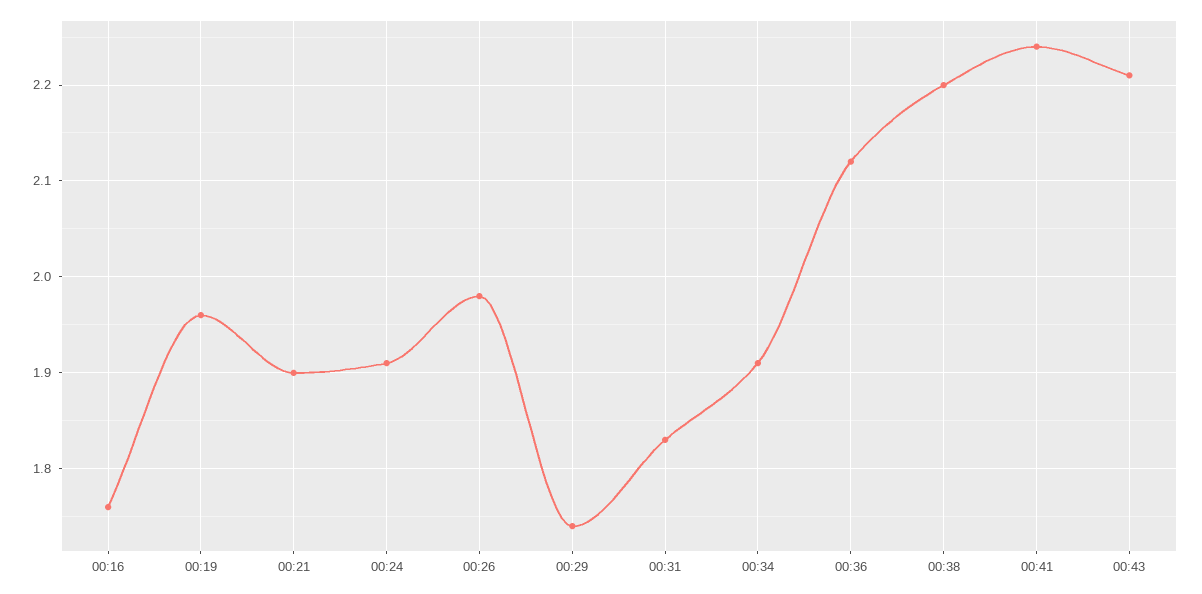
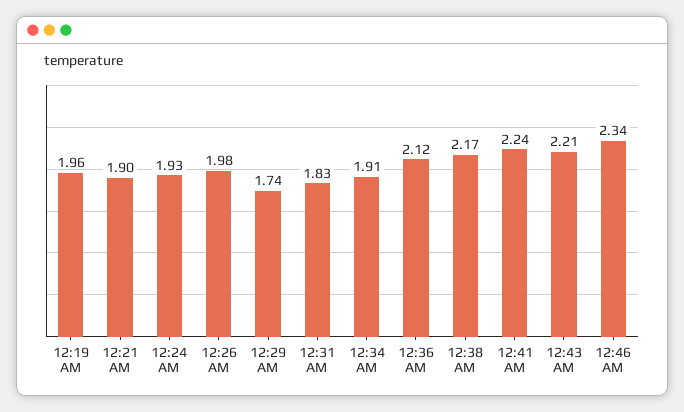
00:16: 1.76 -> none
00:24: 1.91 -> 1.93
00:38: 2.2 -> 2.17
12:46 AM: none -> 2.34

